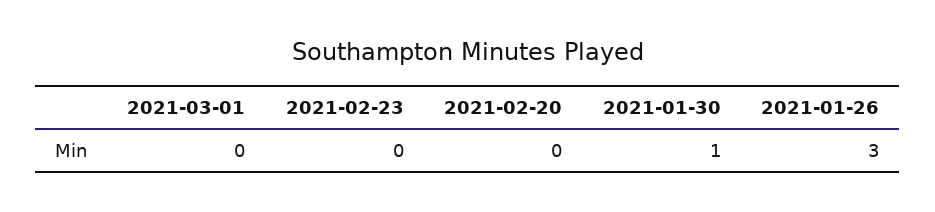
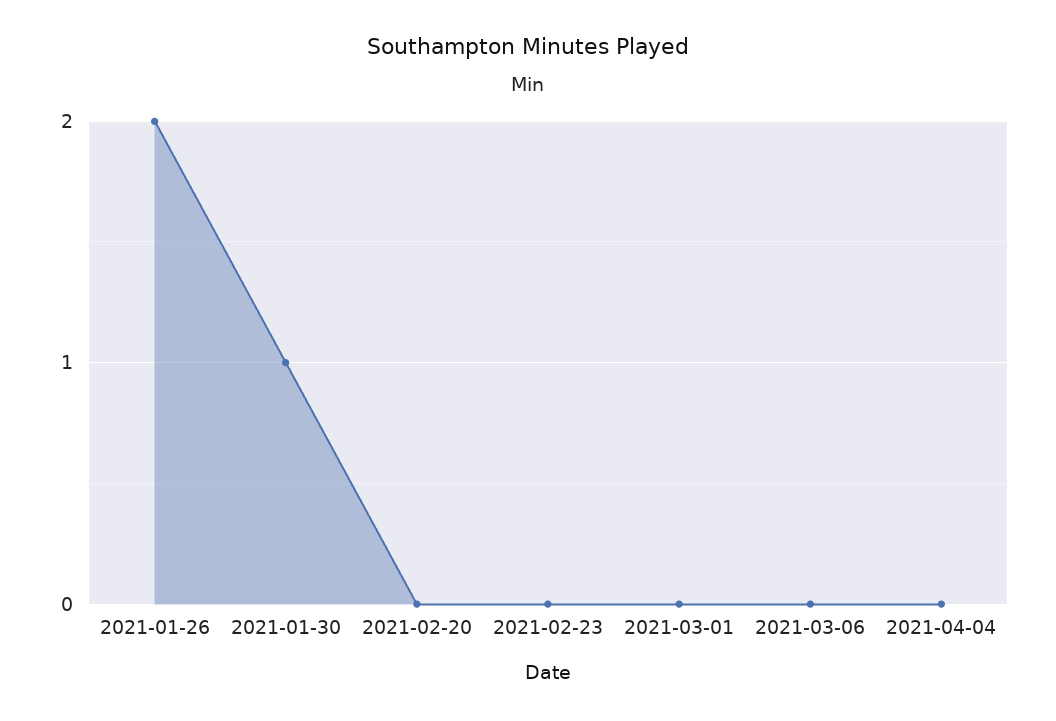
2021-01-26: 3 -> 2
2021-03-06: none -> 0
2021-04-04: none -> 0

